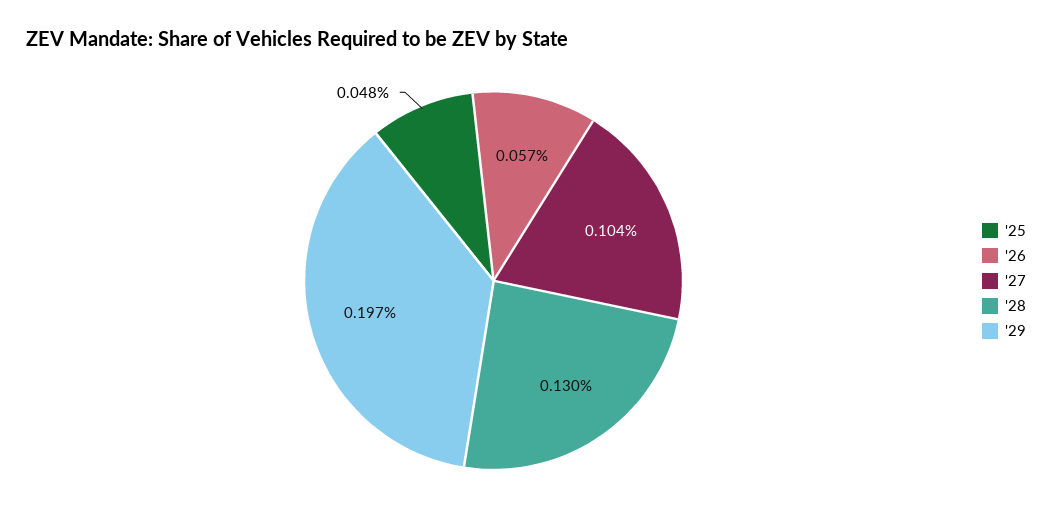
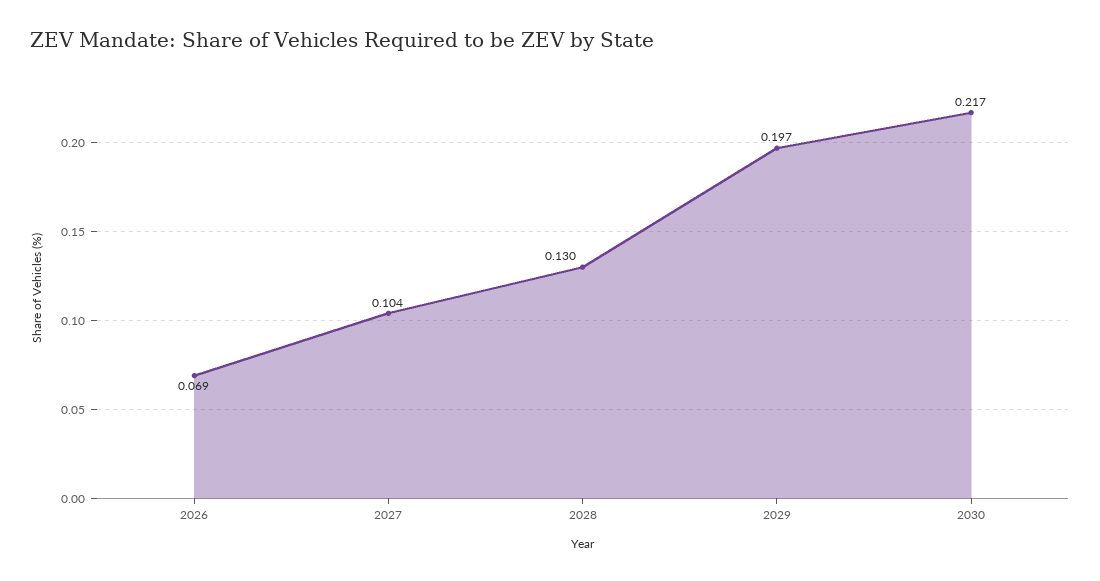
'25: 0.048 -> none
'26: 0.057 -> 0.069
2030: none -> 0.217

